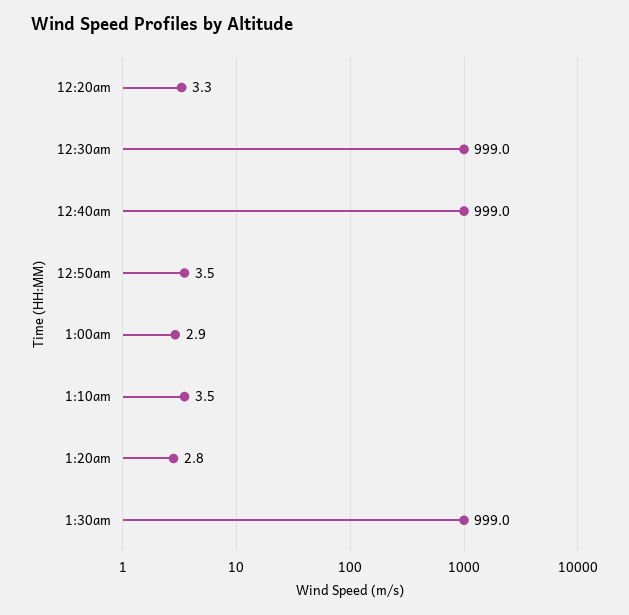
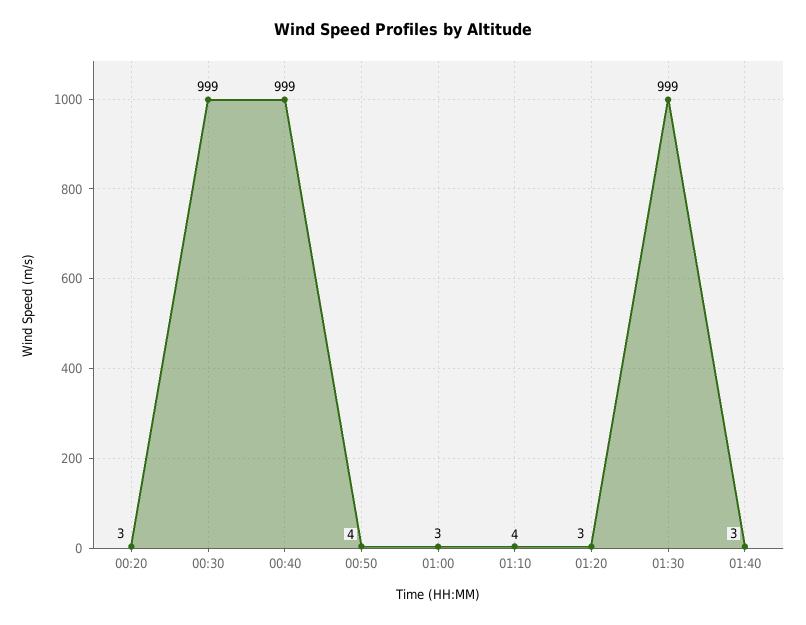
01:40: none -> 3

